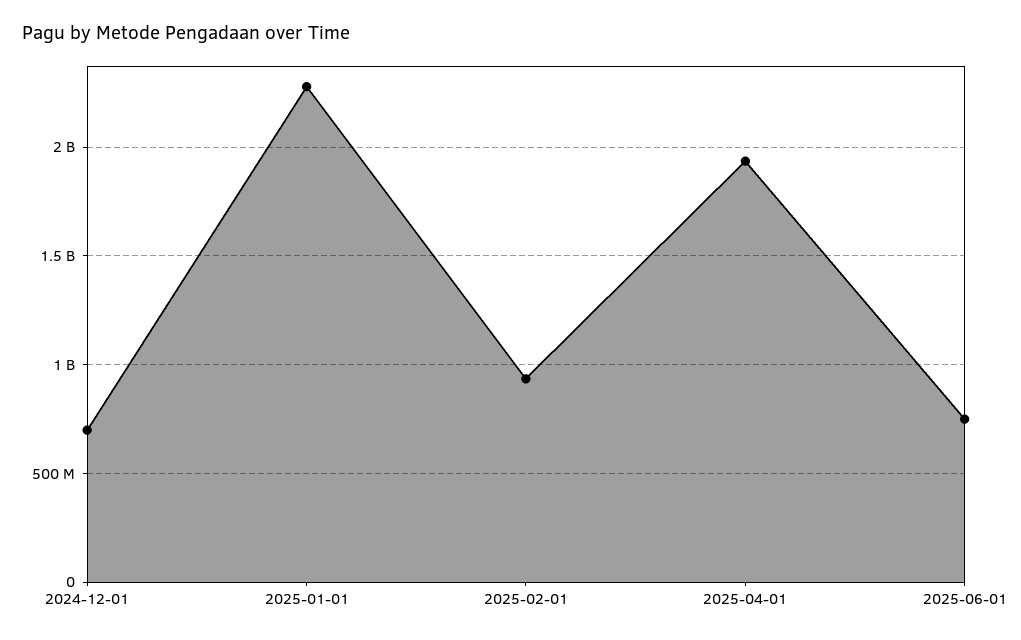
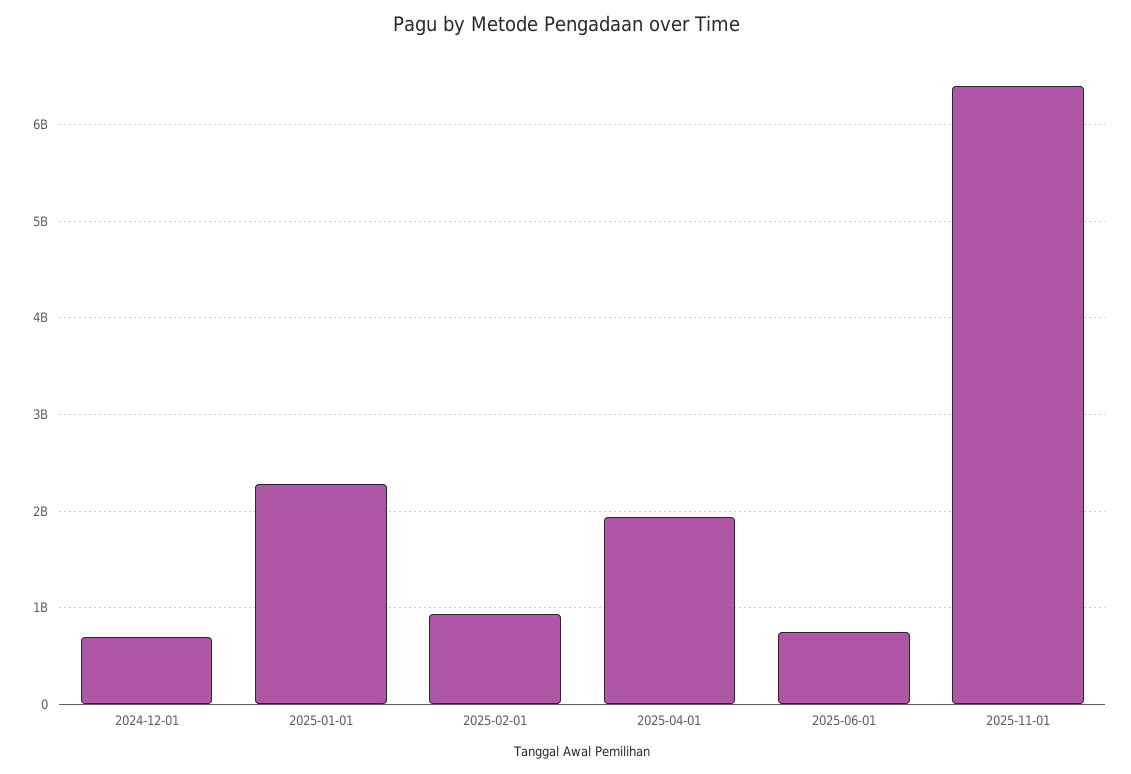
2025-11-01: none -> 6400000000

